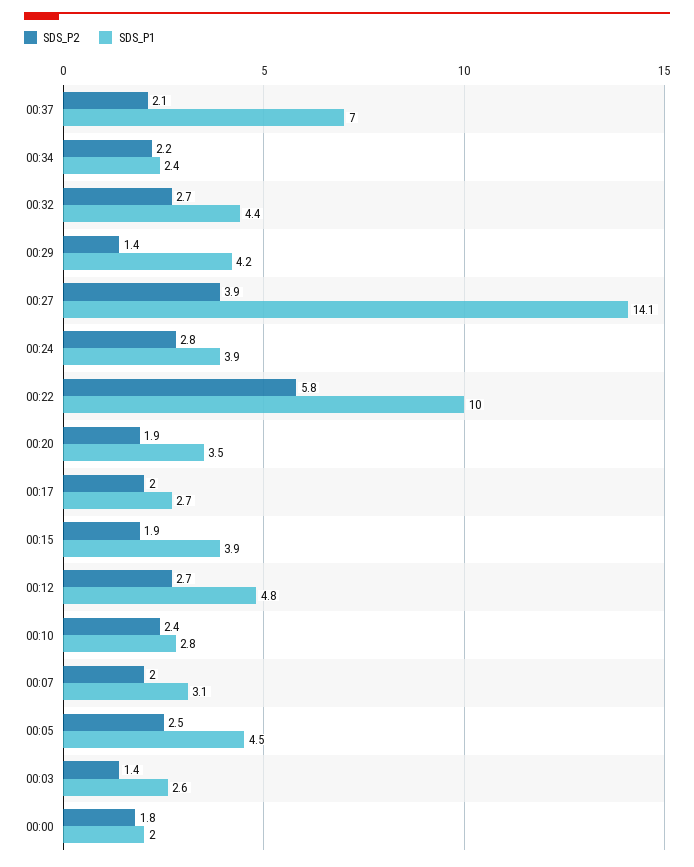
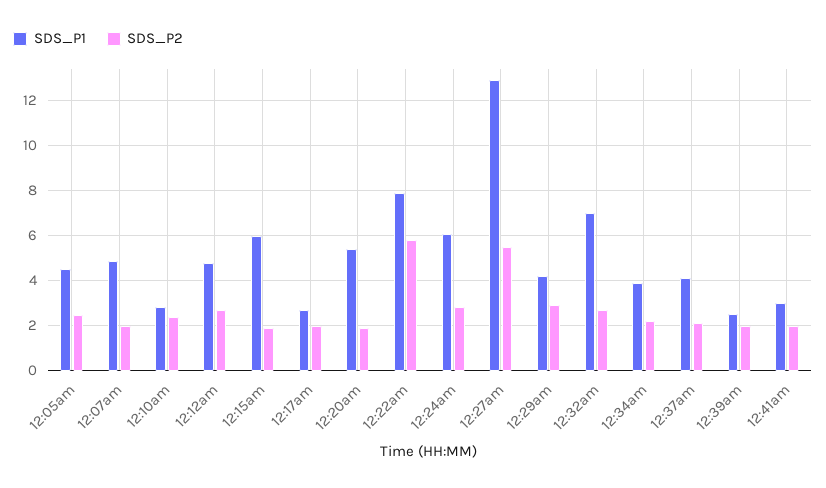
SDS_P1, 00:37: 7 -> 4
SDS_P1, 00:34: 2.4 -> 4
SDS_P1, 00:32: 4.4 -> 7
SDS_P2, 00:29: 1.4 -> 3
SDS_P2, 00:27: 3.9 -> 5.5
SDS_P1, 00:27: 14.1 -> 13
SDS_P1, 00:24: 3.9 -> 6
SDS_P1, 00:22: 10 -> 8
SDS_P1, 00:20: 3.5 -> 5.5
SDS_P1, 00:15: 3.9 -> 6
SDS_P1, 00:07: 3.1 -> 5
SDS_P2, 00:03: 1.4 -> none
SDS_P1, 00:03: 2.6 -> none
SDS_P2, 00:00: 1.8 -> none
SDS_P1, 00:00: 2 -> none
SDS_P1, 12:39am: none -> 2.5
SDS_P2, 12:39am: none -> 2
SDS_P1, 12:41am: none -> 3
SDS_P2, 12:41am: none -> 2

